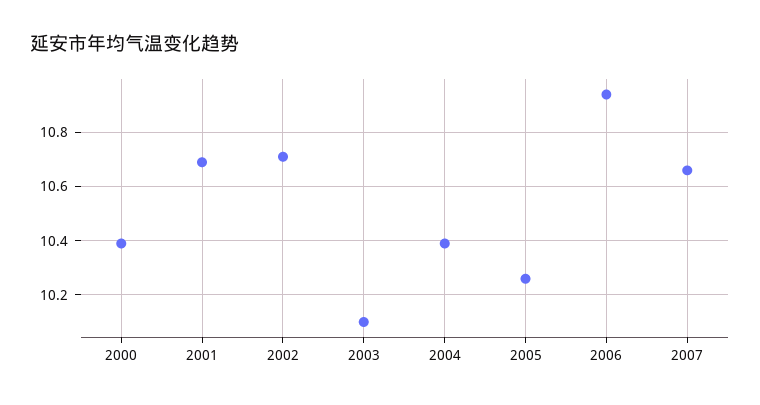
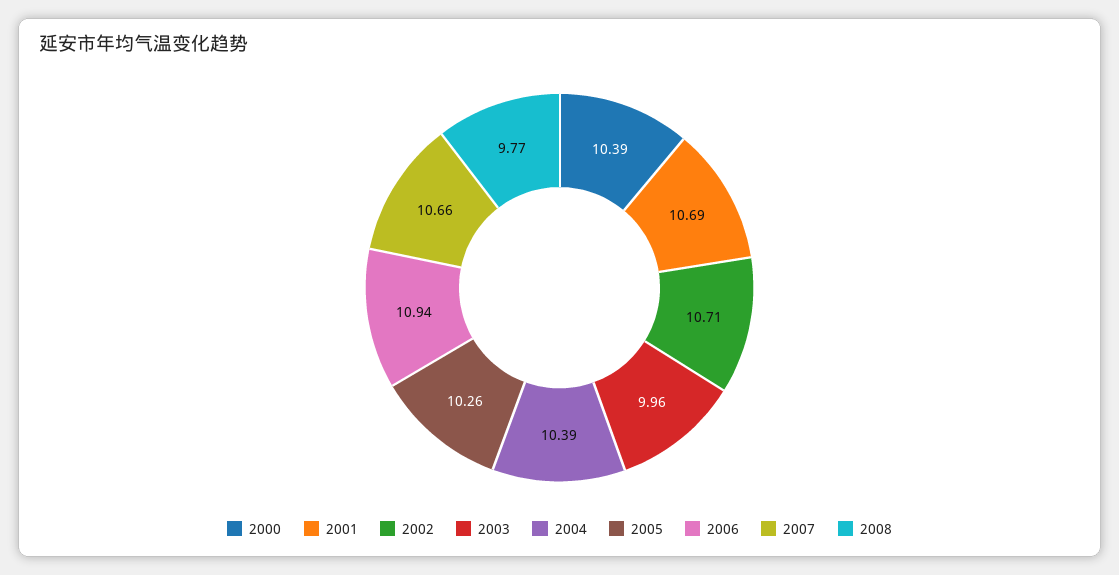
2003: 10.1 -> 9.96
2008: none -> 9.77

